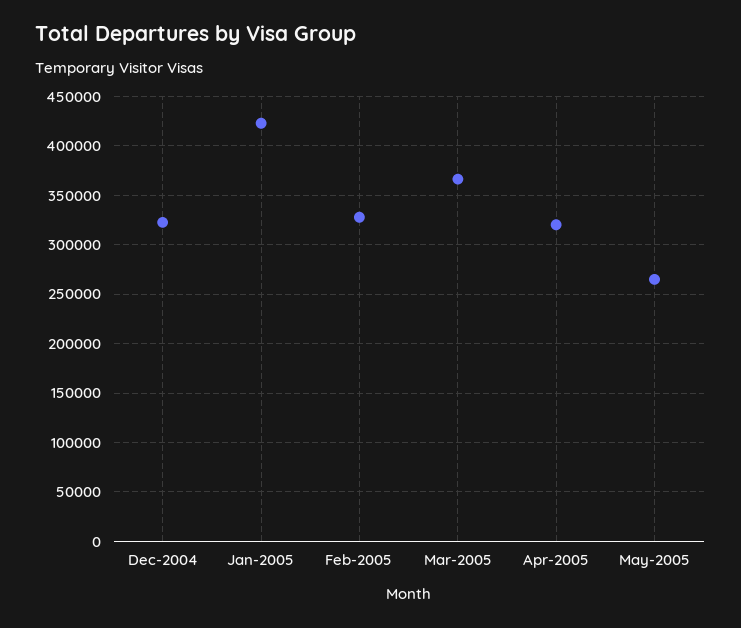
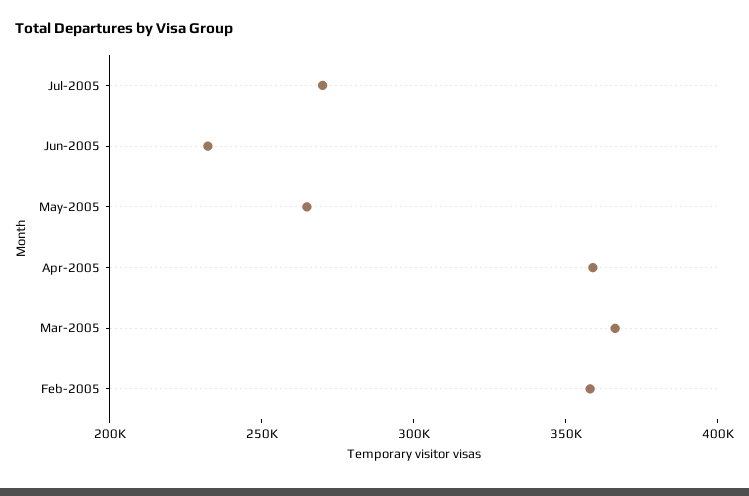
Dec-2004: 320000 -> none
Jan-2005: 420000 -> none
Feb-2005: 330000 -> 360000
Apr-2005: 320000 -> 360000
Jul-2005: none -> 270000
Jun-2005: none -> 230000

